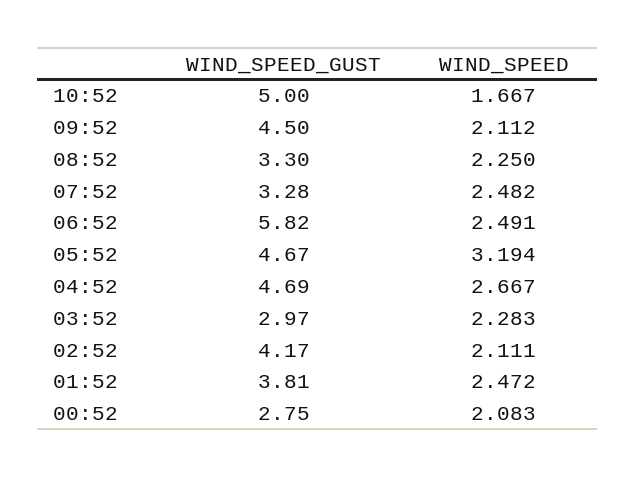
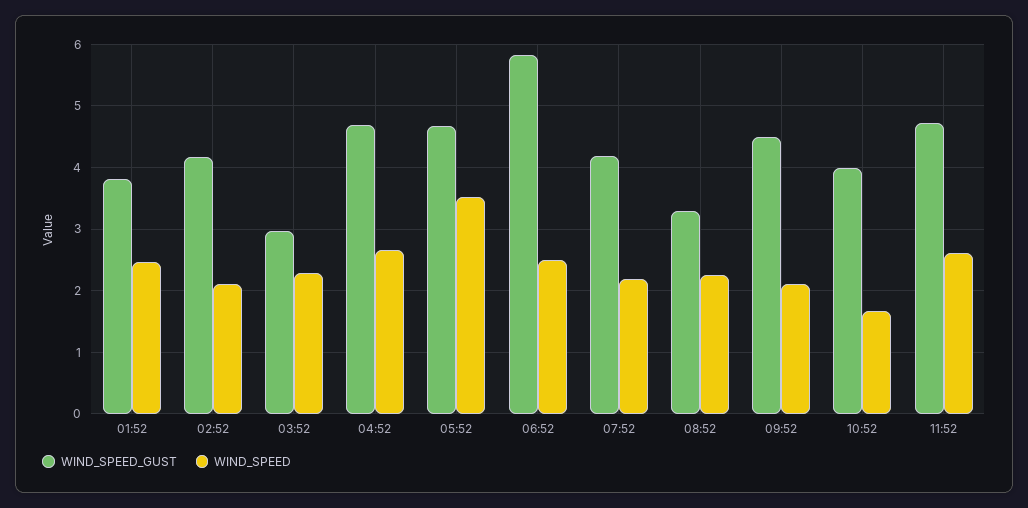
WIND_SPEED_GUST, 10:52: 5 -> 4
WIND_SPEED_GUST, 07:52: 3.28 -> 4.2
WIND_SPEED, 07:52: 2.482 -> 2.2
WIND_SPEED, 05:52: 3.194 -> 3.5
WIND_SPEED_GUST, 00:52: 2.75 -> none
WIND_SPEED, 00:52: 2.083 -> none
WIND_SPEED_GUST, 11:52: none -> 4.7
WIND_SPEED, 11:52: none -> 2.6

